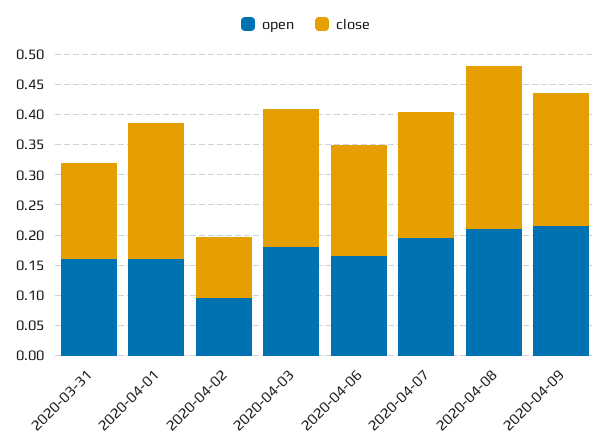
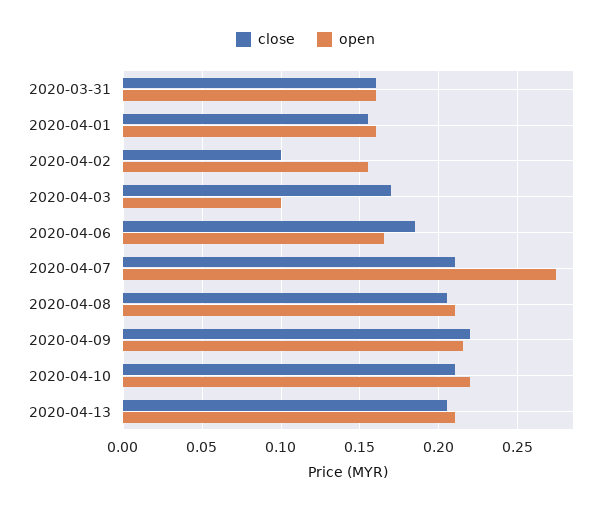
close, 2020-04-01: 0.225 -> 0.155
open, 2020-04-02: 0.1 -> 0.155
open, 2020-04-03: 0.175 -> 0.1
close, 2020-04-03: 0.225 -> 0.17
open, 2020-04-07: 0.2 -> 0.275
close, 2020-04-08: 0.275 -> 0.205
close, 2020-04-10: none -> 0.21
open, 2020-04-10: none -> 0.22
close, 2020-04-13: none -> 0.205
open, 2020-04-13: none -> 0.21

